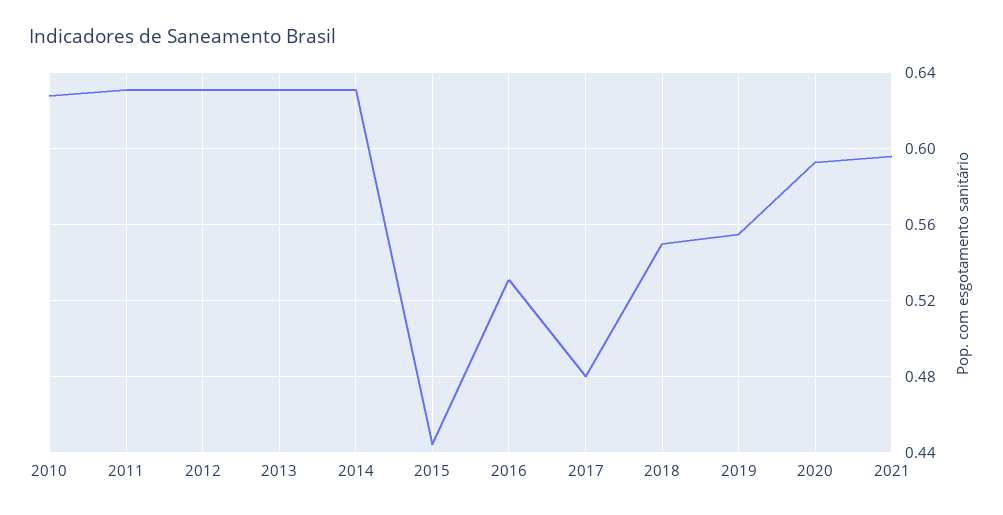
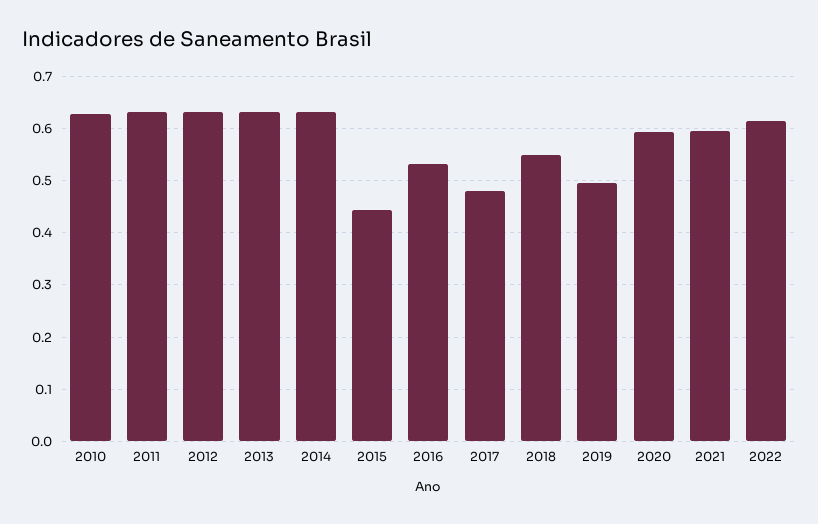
2019: 0.555 -> 0.5
2022: none -> 0.62

